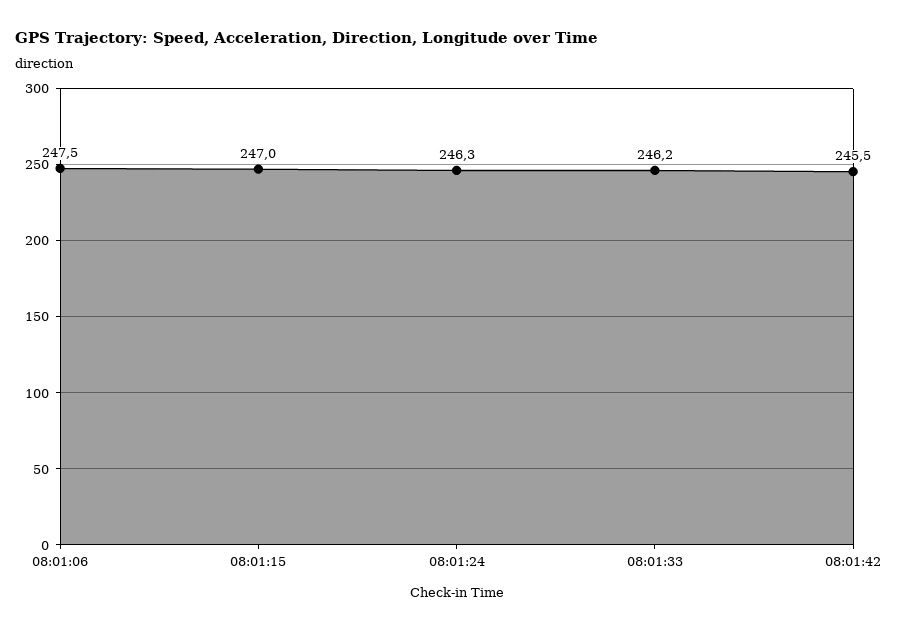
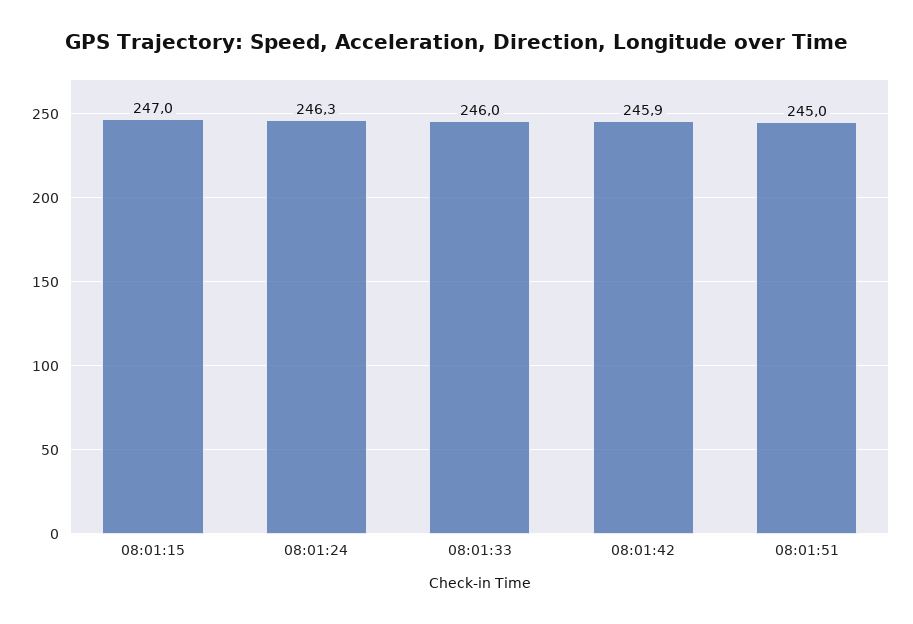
08:01:06: 247.5 -> none
08:01:33: 246.2 -> 246
08:01:42: 245.5 -> 245.9
08:01:51: none -> 245

